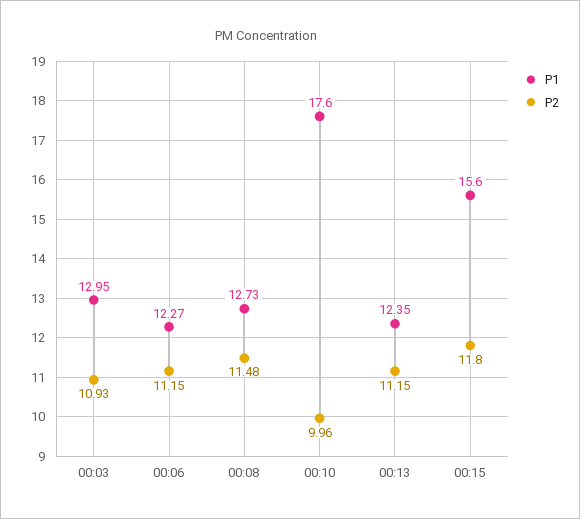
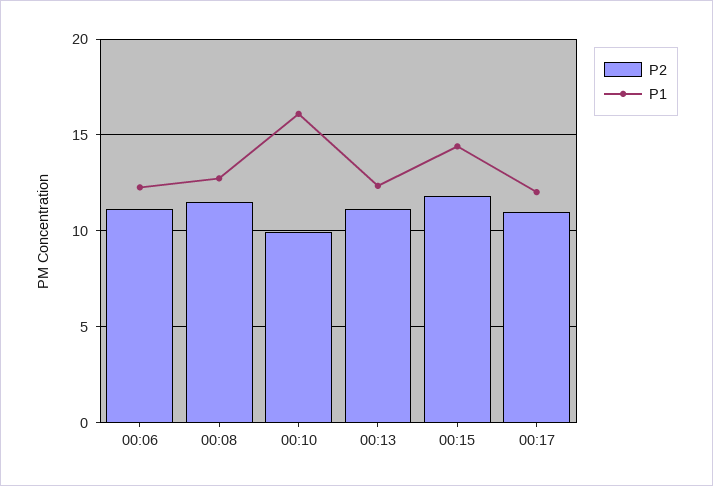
P1, 00:03: 12.95 -> none
P2, 00:03: 10.93 -> none
P1, 00:10: 17.6 -> 16
P1, 00:15: 15.6 -> 14.5
P2, 00:17: none -> 11
P1, 00:17: none -> 12

